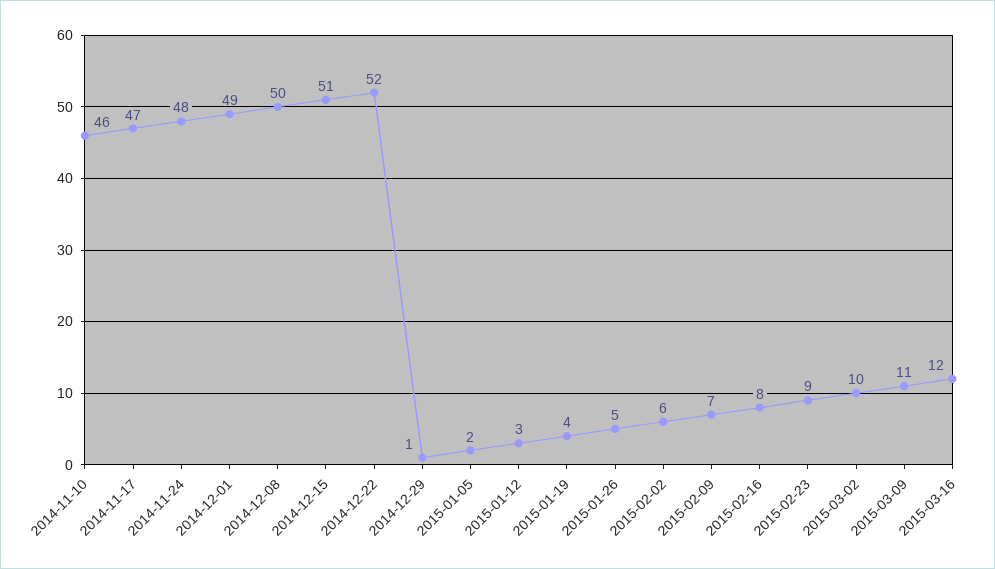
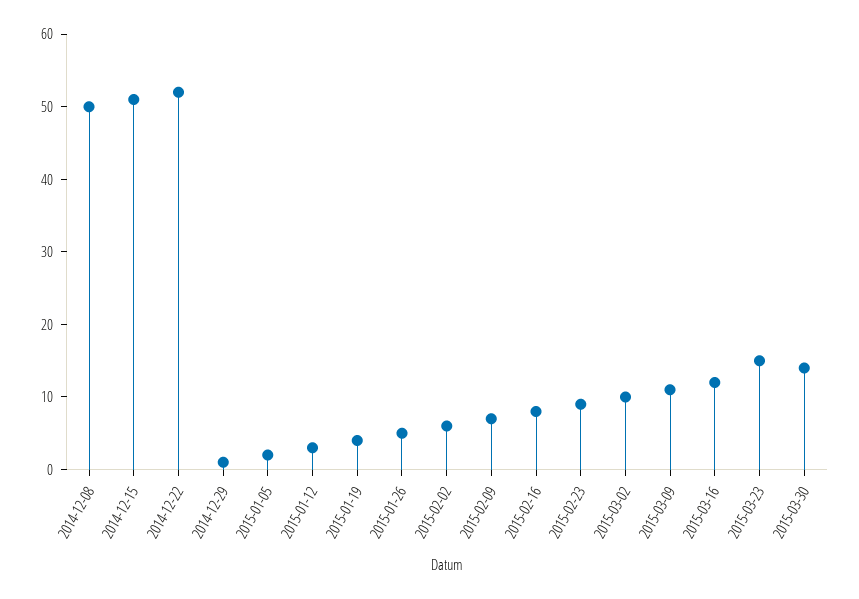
2014-11-10: 46 -> none
2014-11-17: 47 -> none
2014-11-24: 48 -> none
2014-12-01: 49 -> none
2015-03-23: none -> 15
2015-03-30: none -> 15

